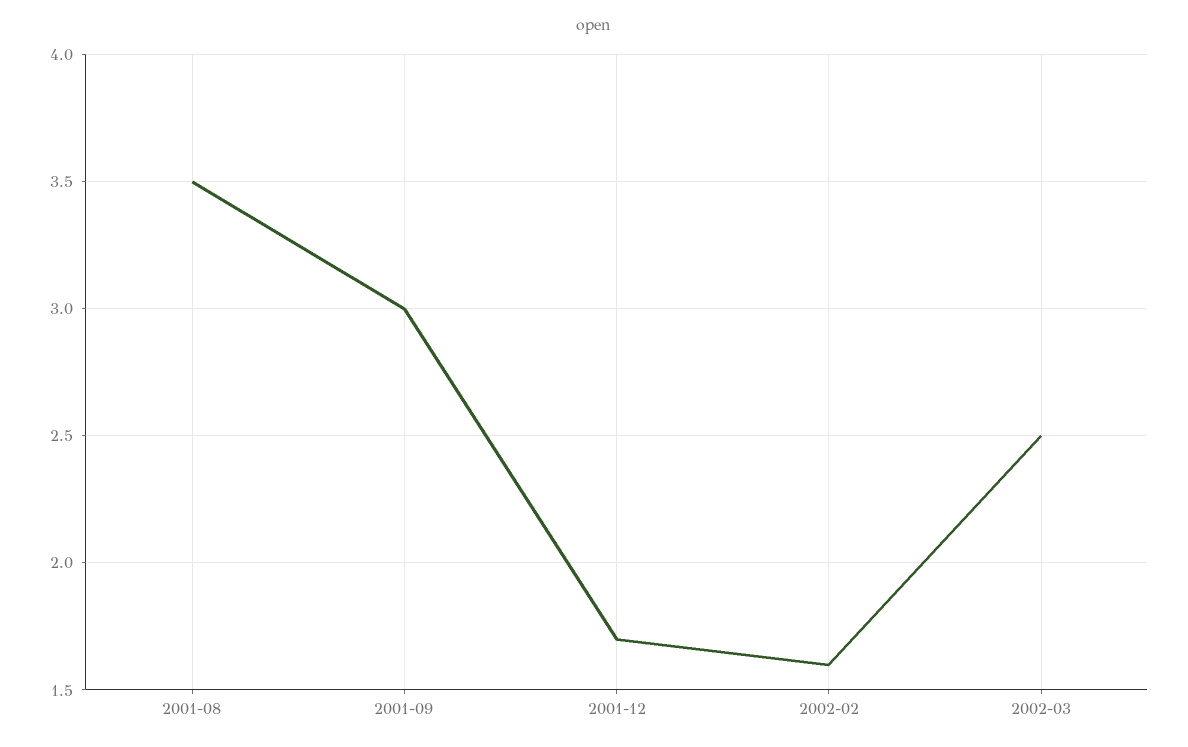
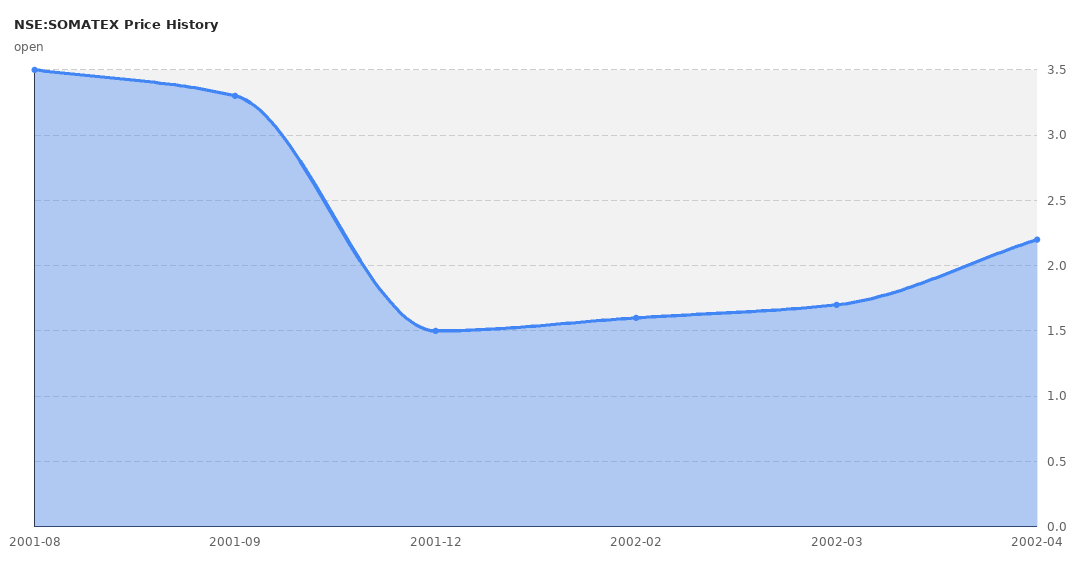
2001-09: 3 -> 3.3
2001-12: 1.7 -> 1.5
2002-03: 2.5 -> 1.7
2002-04: none -> 2.2

